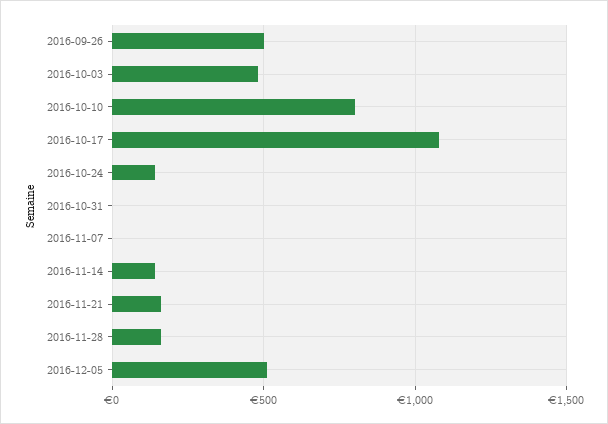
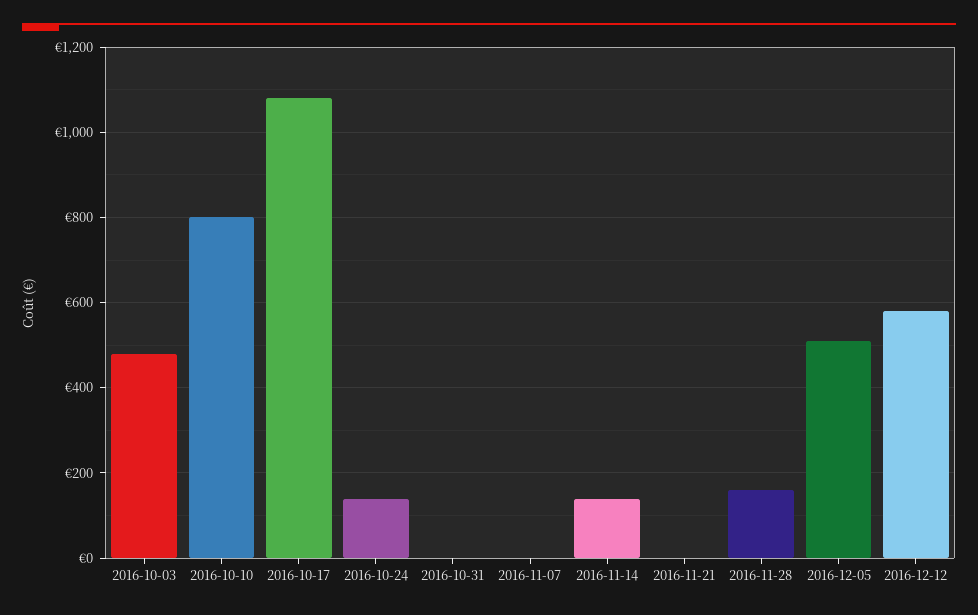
2016-09-26: 500 -> none
2016-11-21: 150 -> 0
2016-12-12: none -> 580

